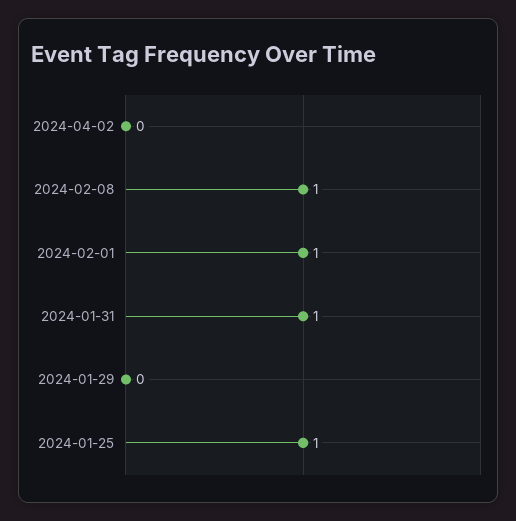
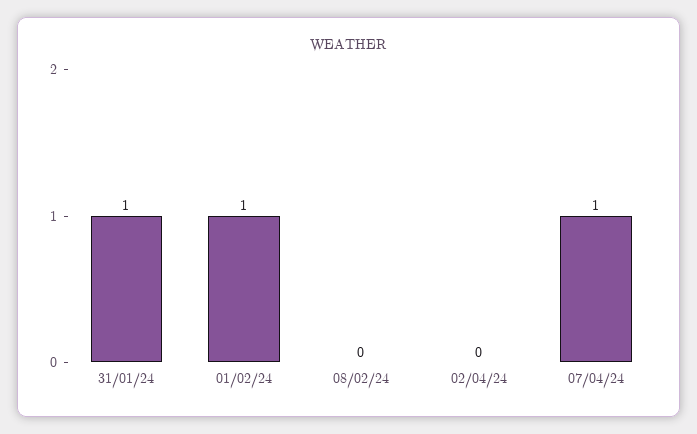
2024-02-08: 1 -> 0
2024-01-29: 0 -> none
2024-01-25: 1 -> none
07/04/24: none -> 1

